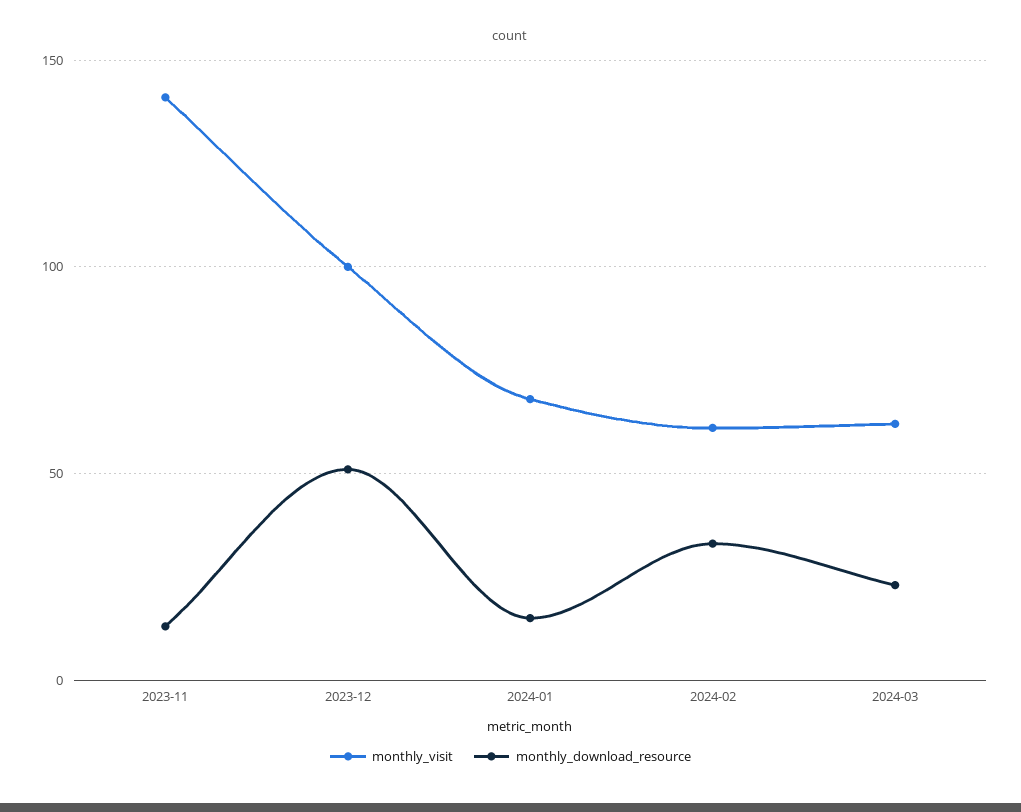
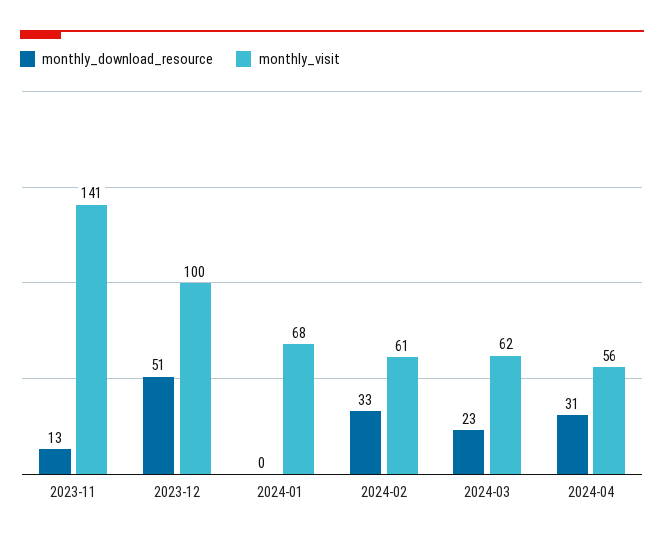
monthly_download_resource, 2024-01: 15 -> 0
monthly_download_resource, 2024-04: none -> 31
monthly_visit, 2024-04: none -> 56

